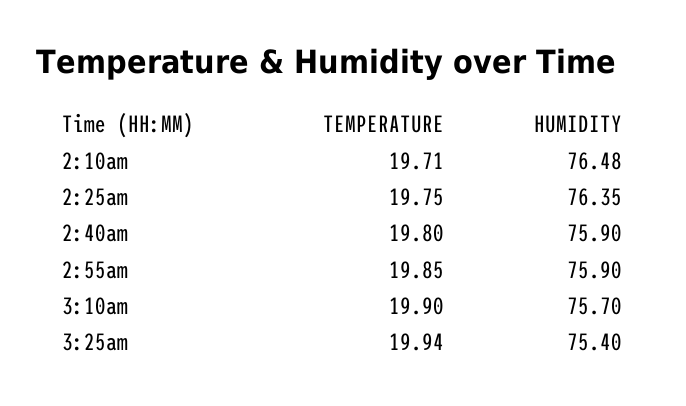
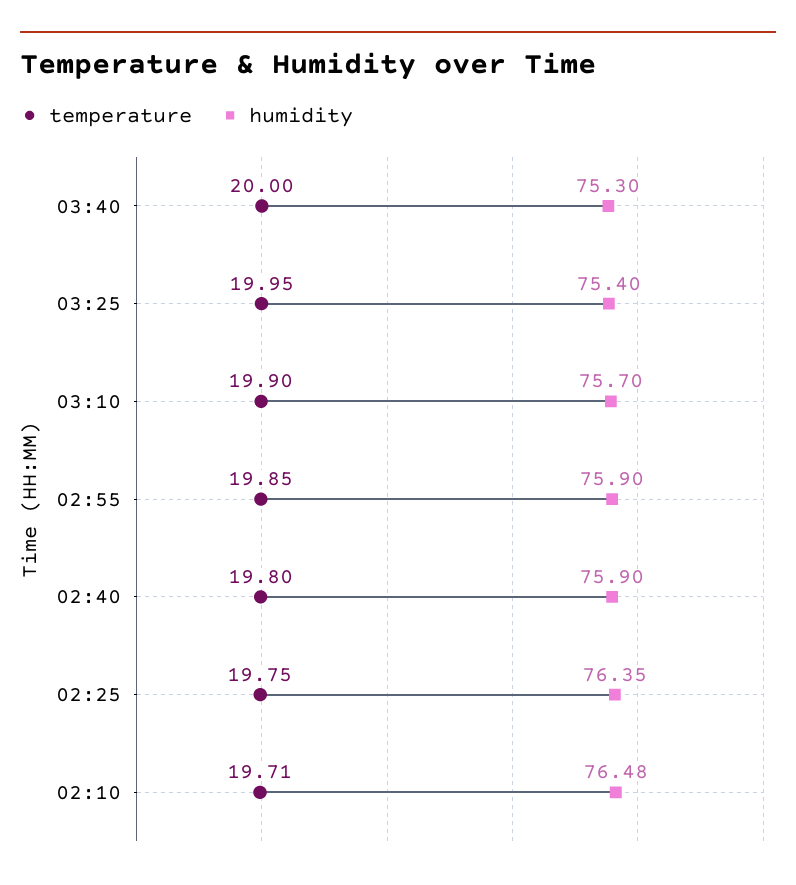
TEMPERATURE, 3:25am: 19.94 -> 19.95
TEMPERATURE, 03:40: none -> 20
HUMIDITY, 03:40: none -> 75.3

